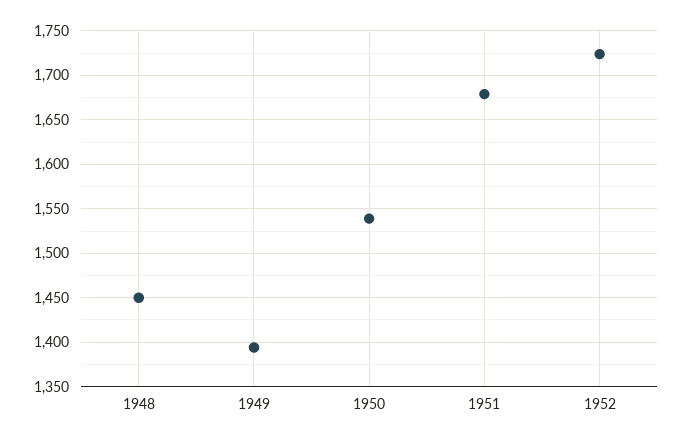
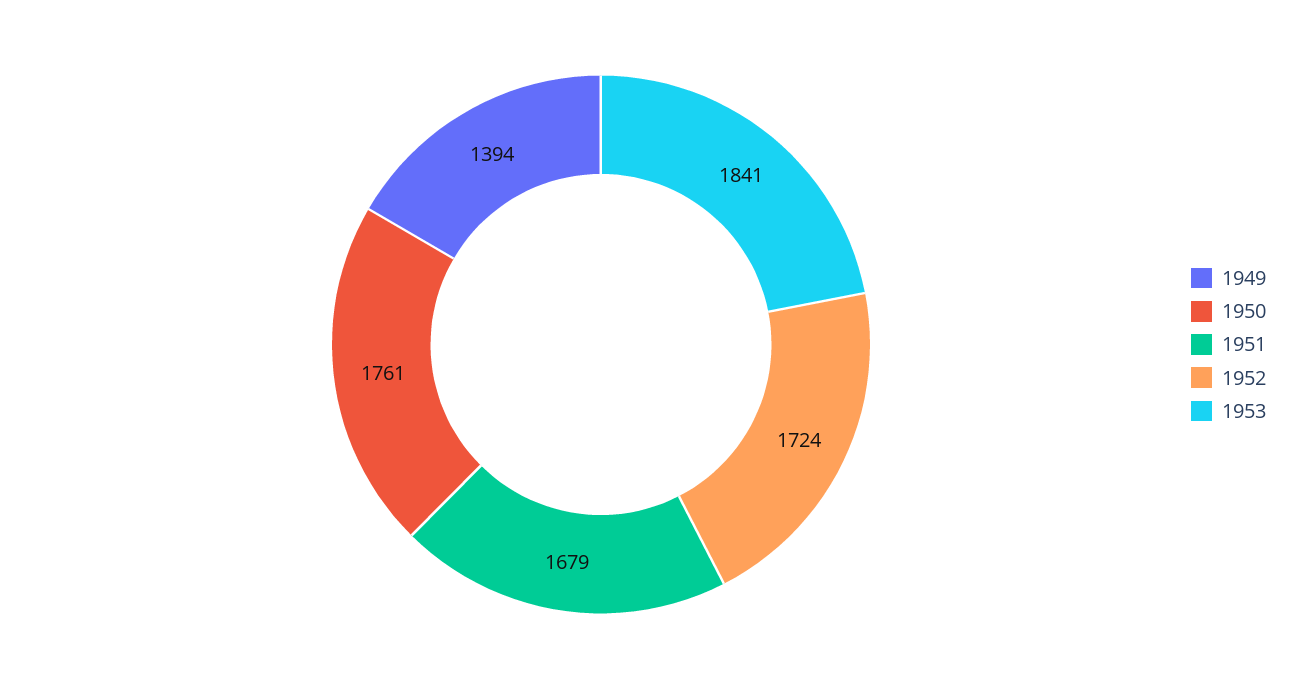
1948: 1450 -> none
1950: 1540 -> 1761
1953: none -> 1841

